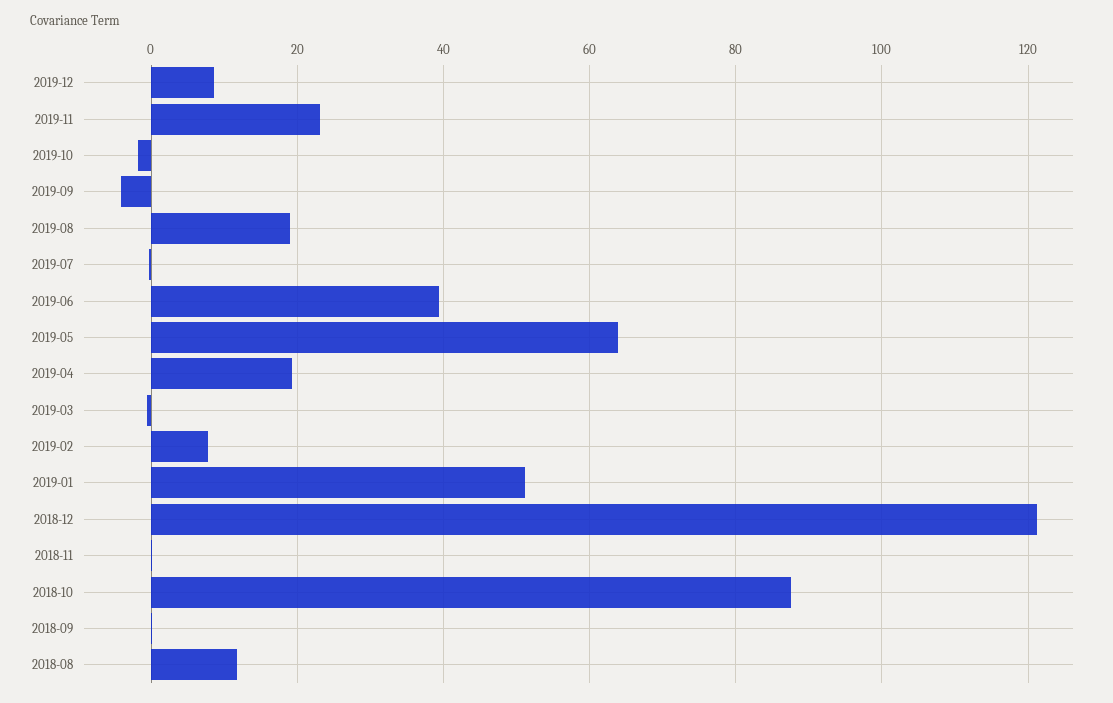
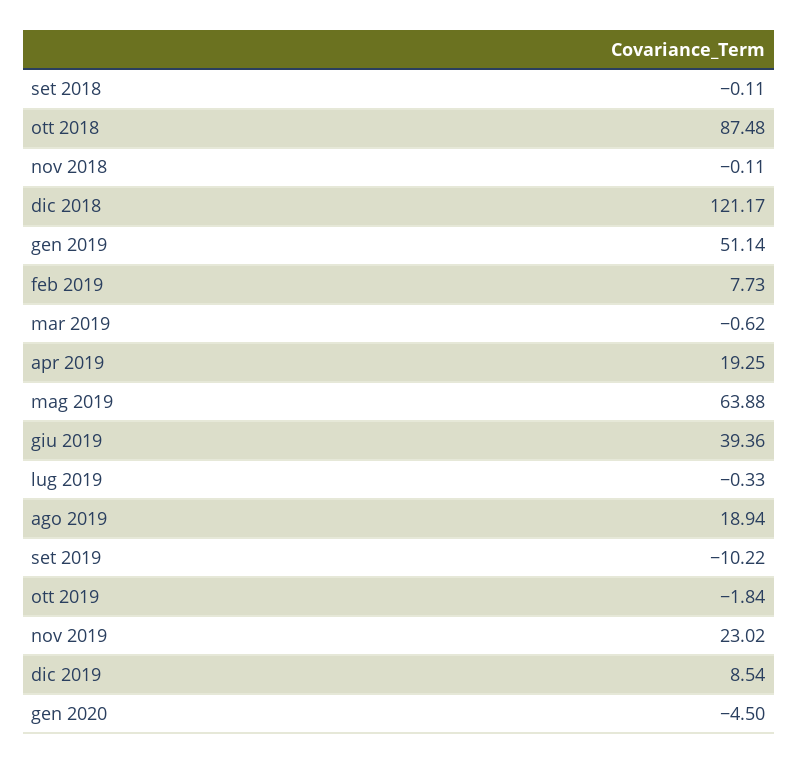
2019-09: -4 -> -10.22
2018-08: 12 -> none
gen 2020: none -> -4.5

